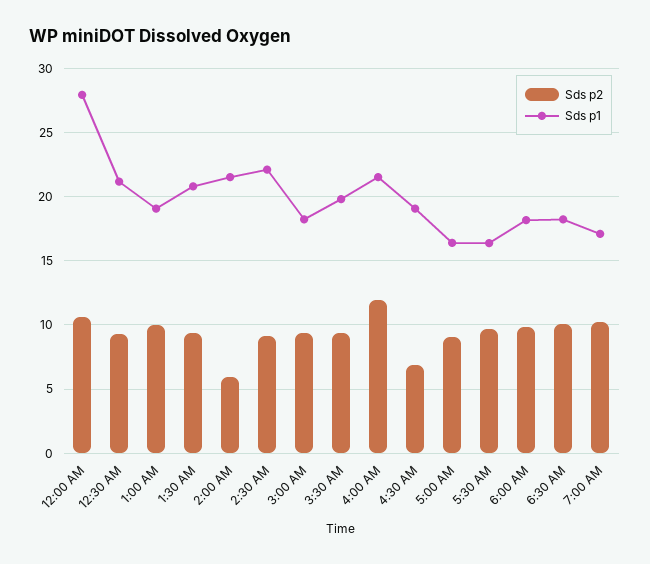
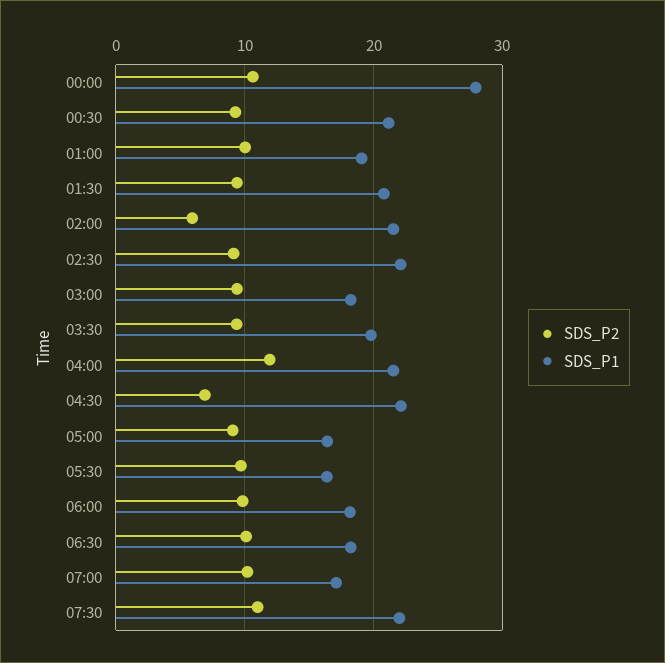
Sds p1, 4:30 AM: 19 -> 22
Sds p2, 07:30: none -> 11
Sds p1, 07:30: none -> 22

